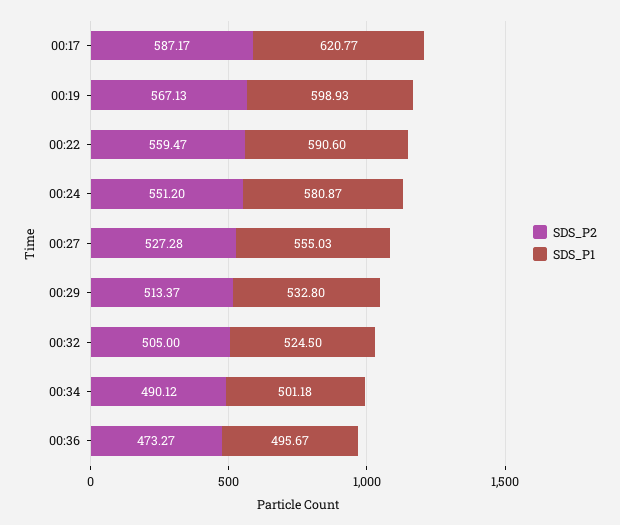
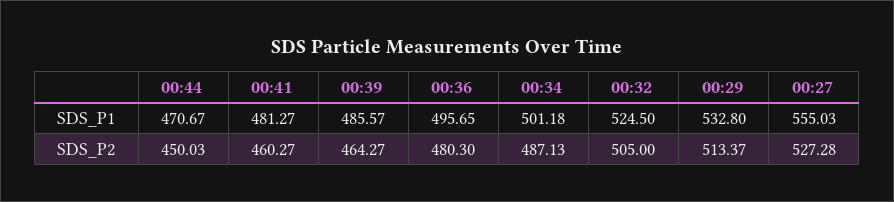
SDS_P2, 00:17: 587.17 -> none
SDS_P1, 00:17: 620.77 -> none
SDS_P2, 00:19: 567.13 -> none
SDS_P1, 00:19: 598.93 -> none
SDS_P2, 00:22: 559.47 -> none
SDS_P1, 00:22: 590.6 -> none
SDS_P2, 00:24: 551.2 -> none
SDS_P1, 00:24: 580.87 -> none
SDS_P2, 00:34: 490.12 -> 487.13
SDS_P2, 00:36: 473.27 -> 480.3
SDS_P1, 00:36: 495.67 -> 495.65
SDS_P1, 00:44: none -> 470.67
SDS_P1, 00:41: none -> 481.27
SDS_P1, 00:39: none -> 485.57
SDS_P2, 00:44: none -> 450.03
SDS_P2, 00:41: none -> 460.27
SDS_P2, 00:39: none -> 464.27

